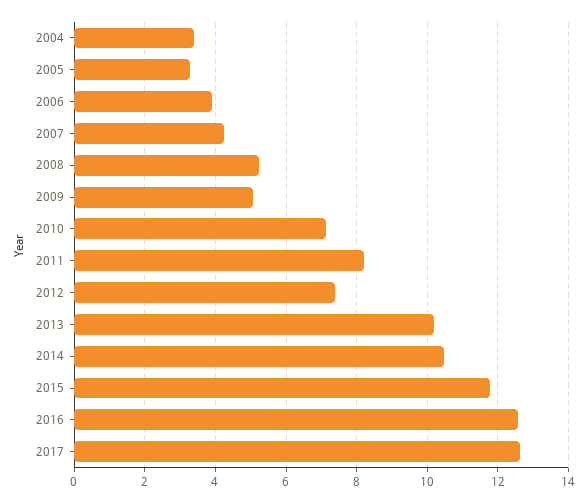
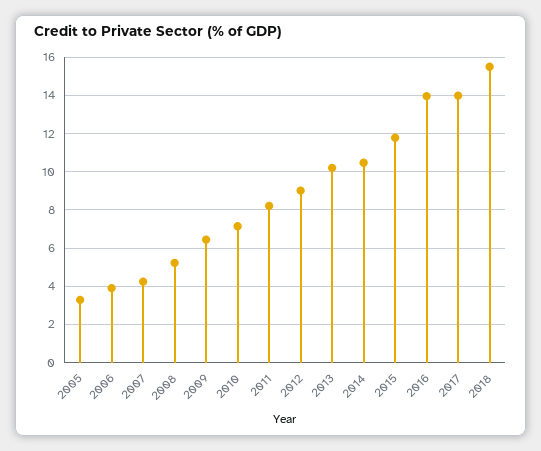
2004: 3.4 -> none
2009: 5 -> 6.5
2012: 7.4 -> 9
2016: 12.6 -> 14
2017: 12.6 -> 14
2018: none -> 15.5

